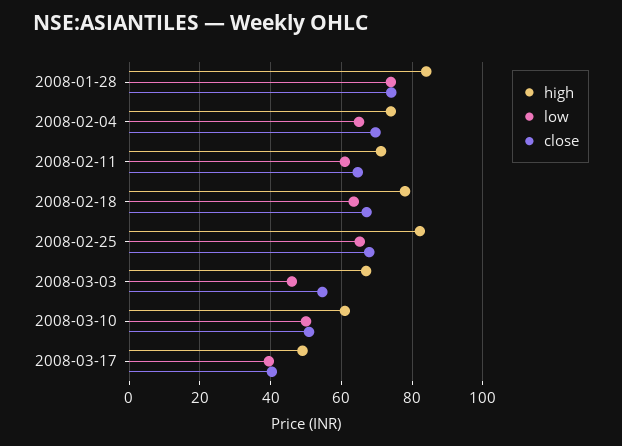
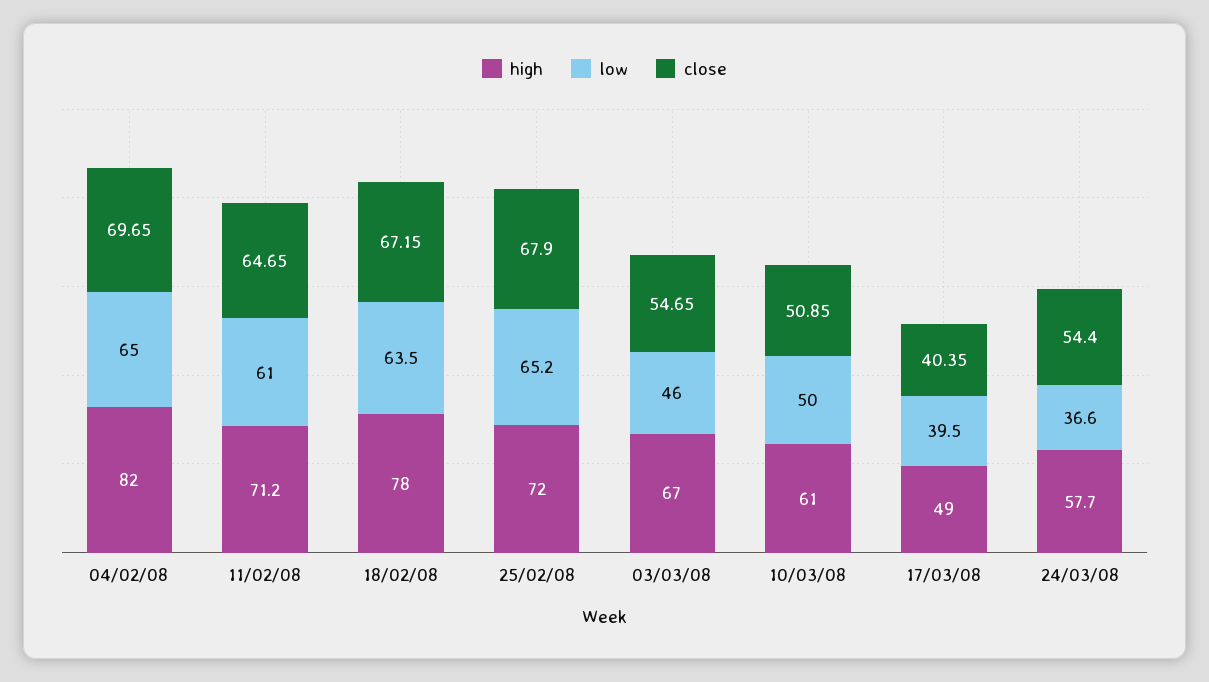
high, 2008-01-28: 84 -> none
low, 2008-01-28: 74 -> none
close, 2008-01-28: 74 -> none
high, 2008-02-04: 74 -> 82
high, 2008-02-25: 82 -> 72
high, 24/03/08: none -> 57.7
low, 24/03/08: none -> 36.6
close, 24/03/08: none -> 54.4

